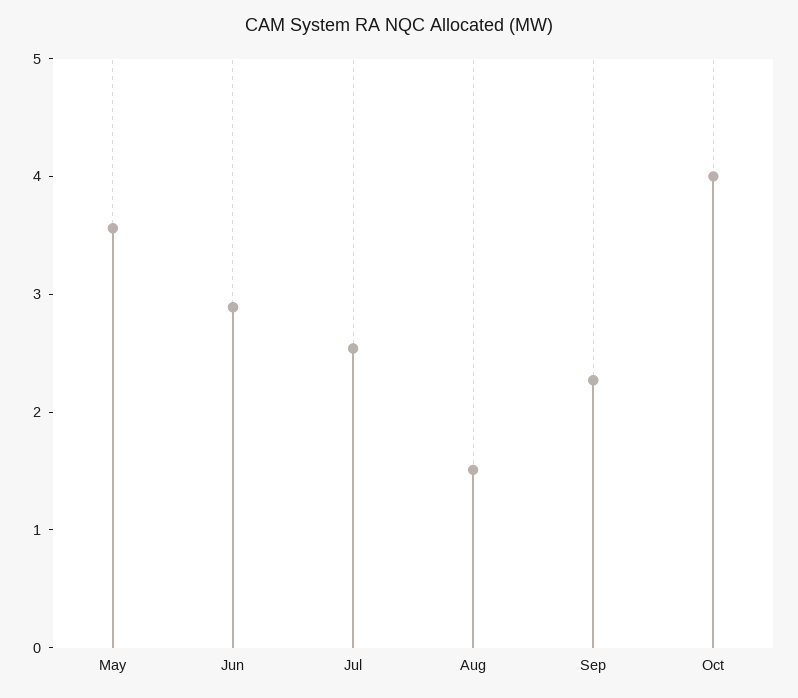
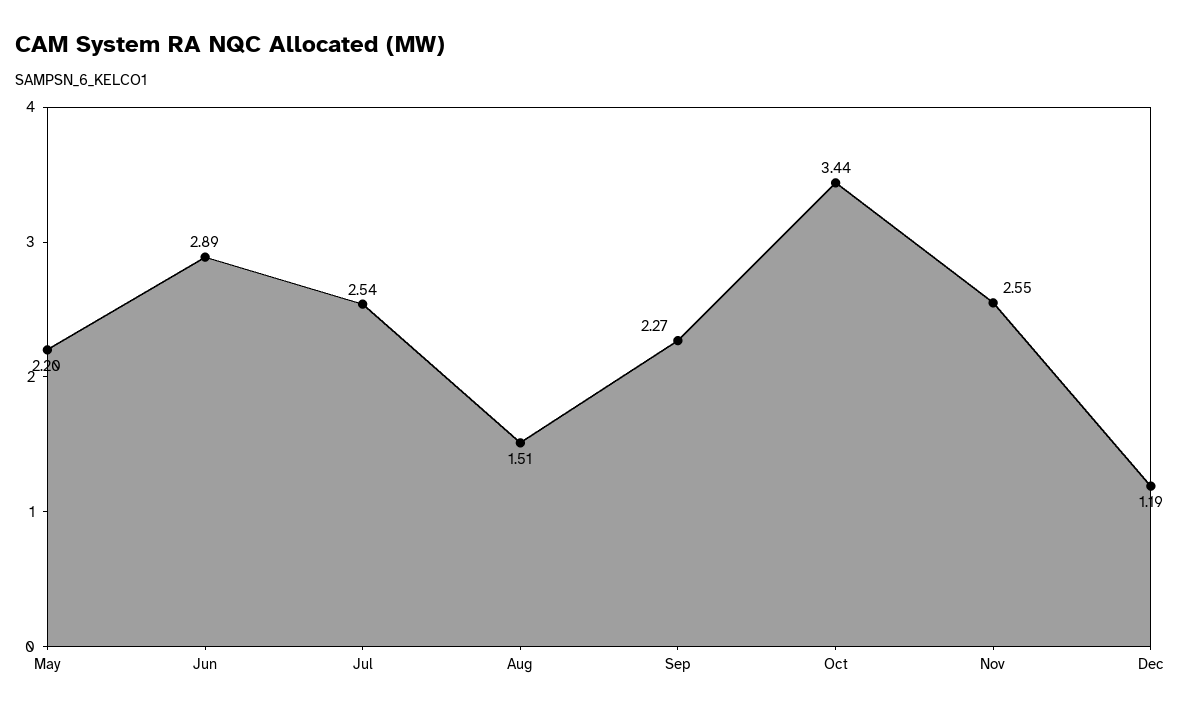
May: 3.6 -> 2.2
Oct: 4 -> 3.44
Nov: none -> 2.55
Dec: none -> 1.19

